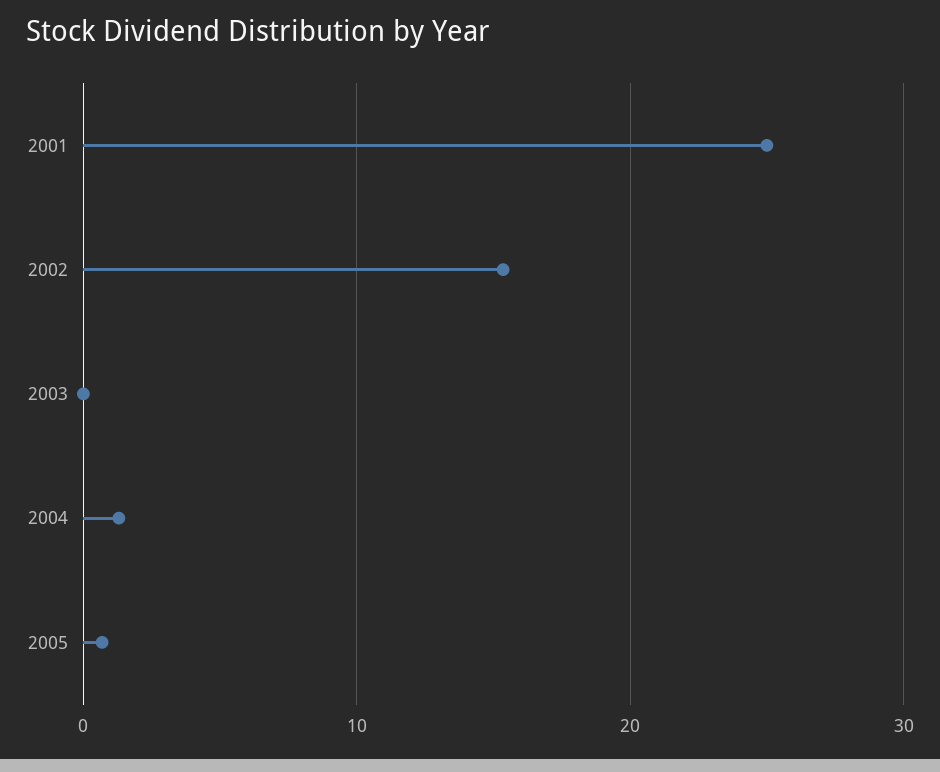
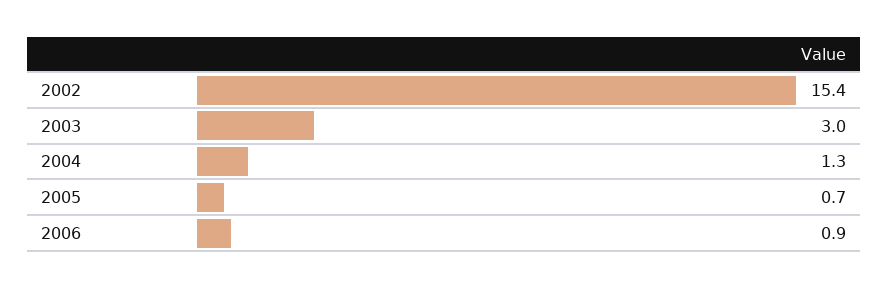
2001: 25 -> none
2003: 0 -> 3
2006: none -> 0.9

